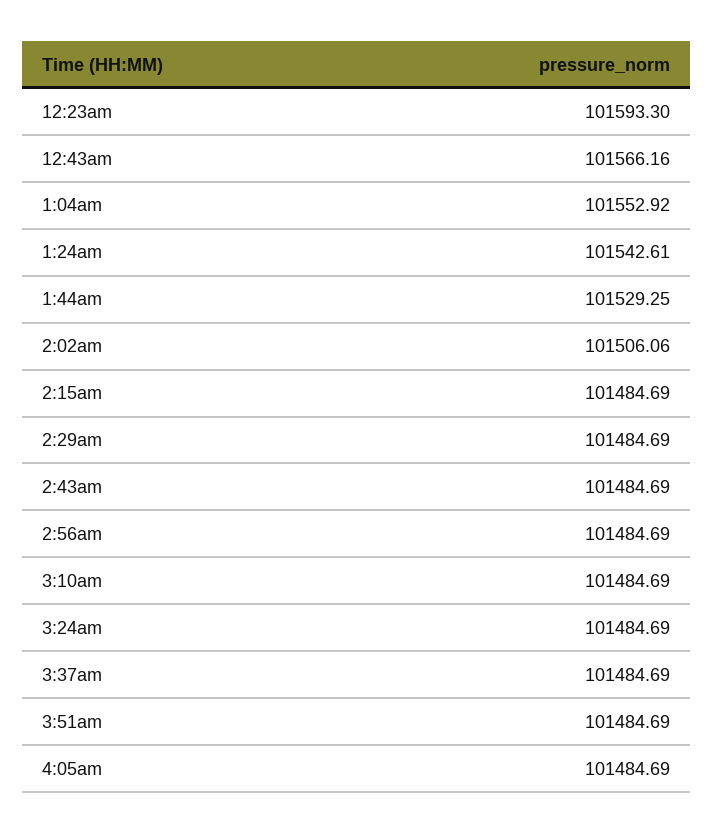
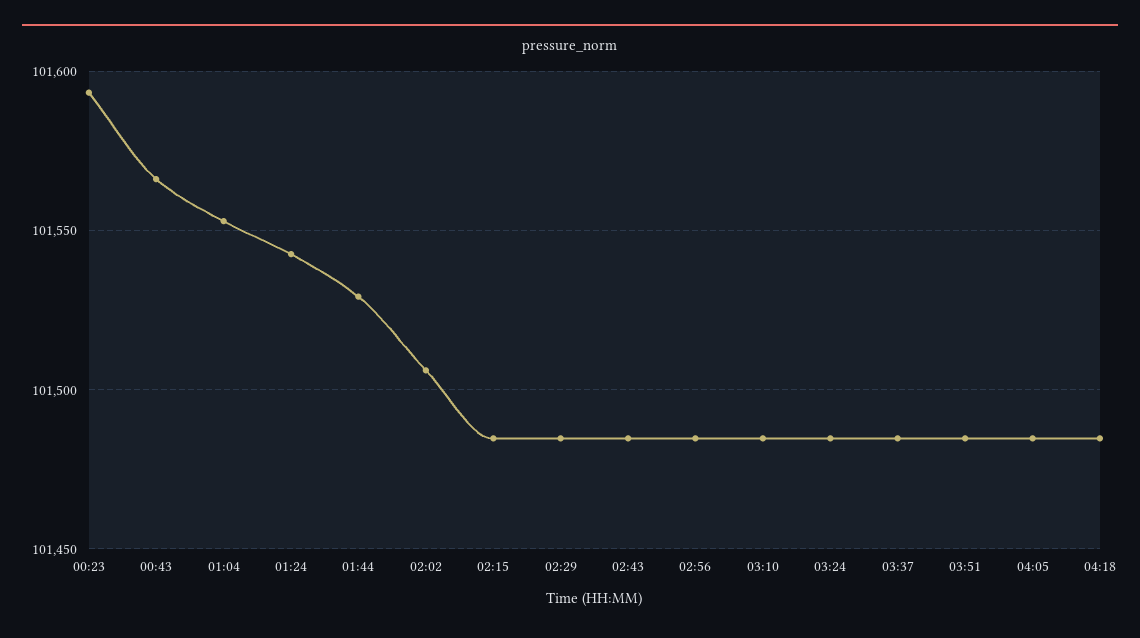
04:18: none -> 101485

